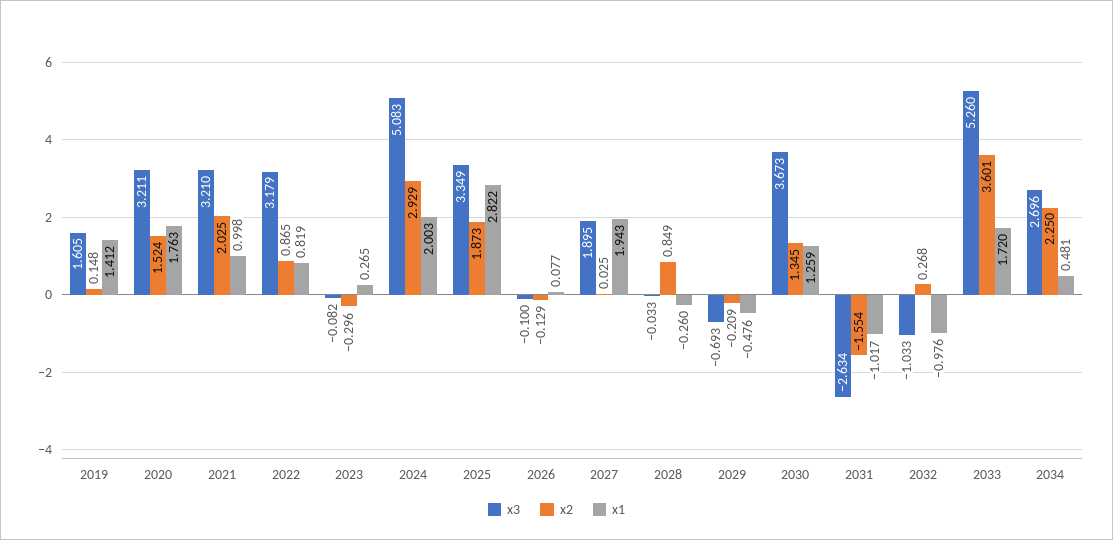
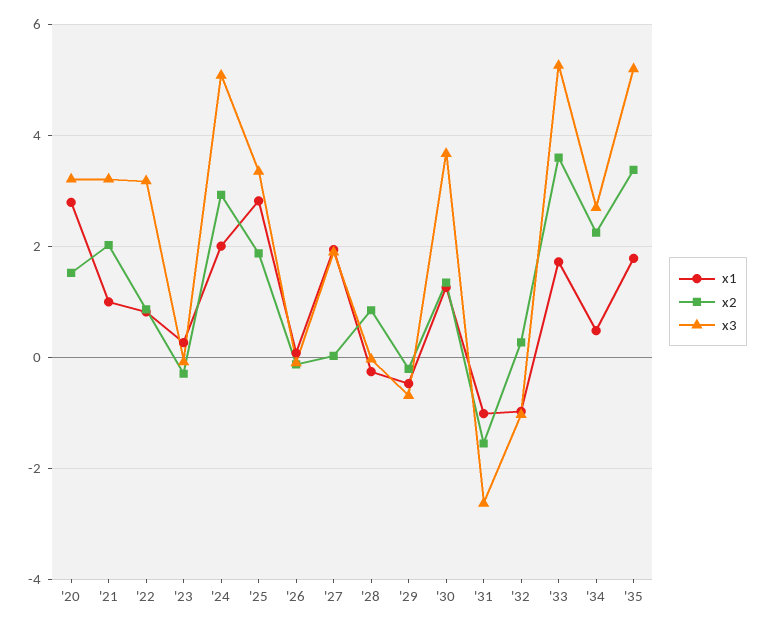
x3, 2019: 1.605 -> none
x2, 2019: 0.148 -> none
x1, 2019: 1.412 -> none
x1, 2020: 1.763 -> 2.8
x1, '35: none -> 1.8
x2, '35: none -> 3.4
x3, '35: none -> 5.2

